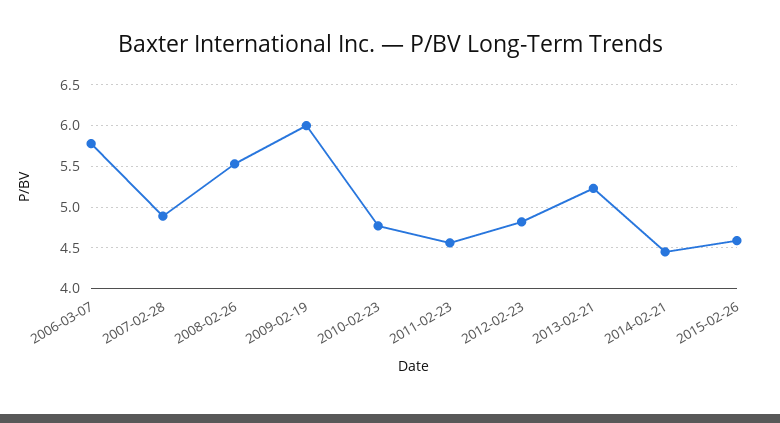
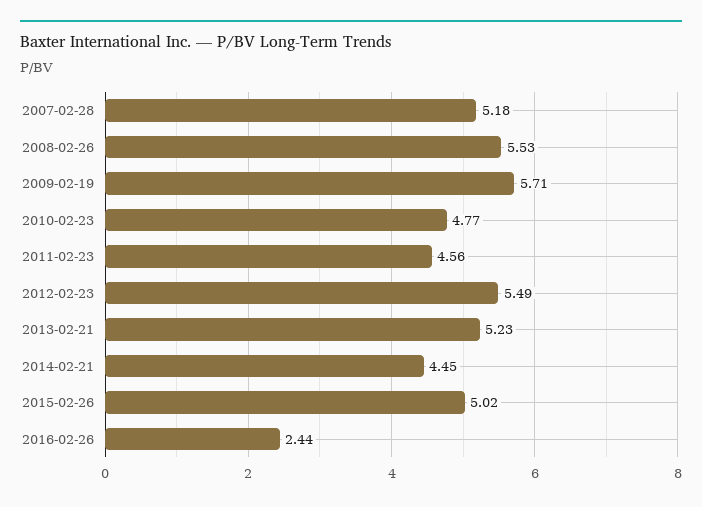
2006-03-07: 5.8 -> none
2007-02-28: 4.9 -> 5.18
2009-02-19: 6 -> 5.71
2012-02-23: 4.8 -> 5.49
2015-02-26: 4.6 -> 5.02
2016-02-26: none -> 2.44

